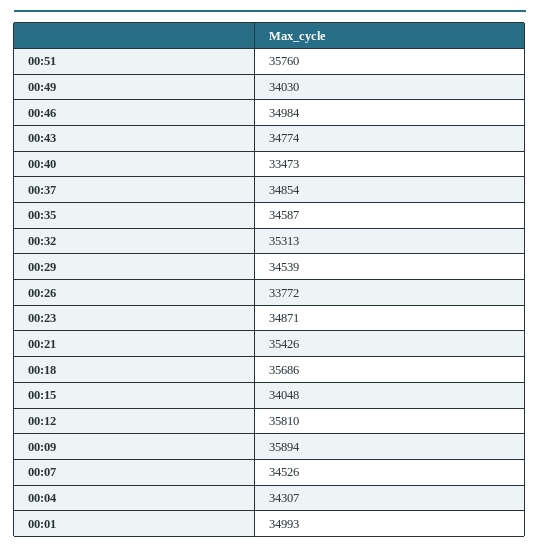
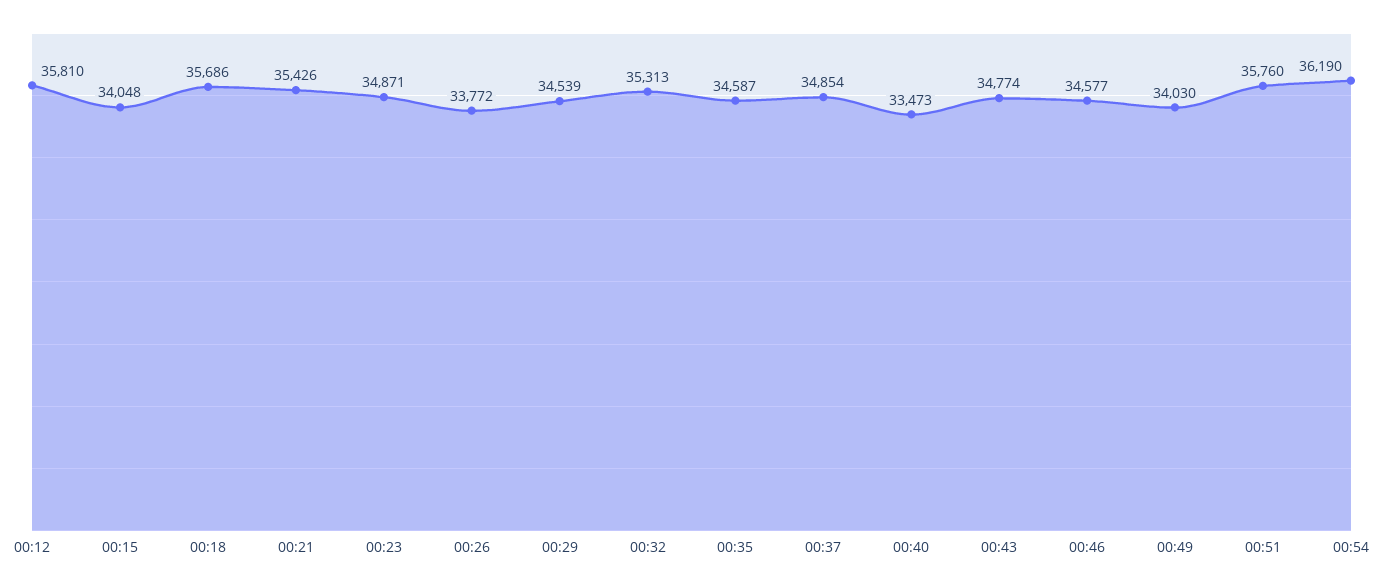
00:46: 34984 -> 34577
00:09: 35894 -> none
00:07: 34526 -> none
00:04: 34307 -> none
00:01: 34993 -> none
00:54: none -> 36190

